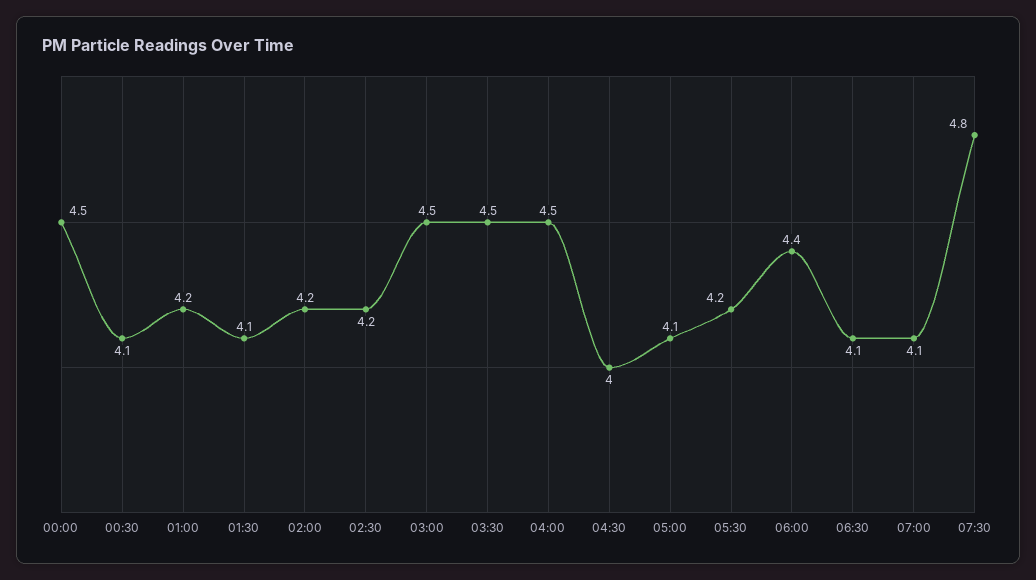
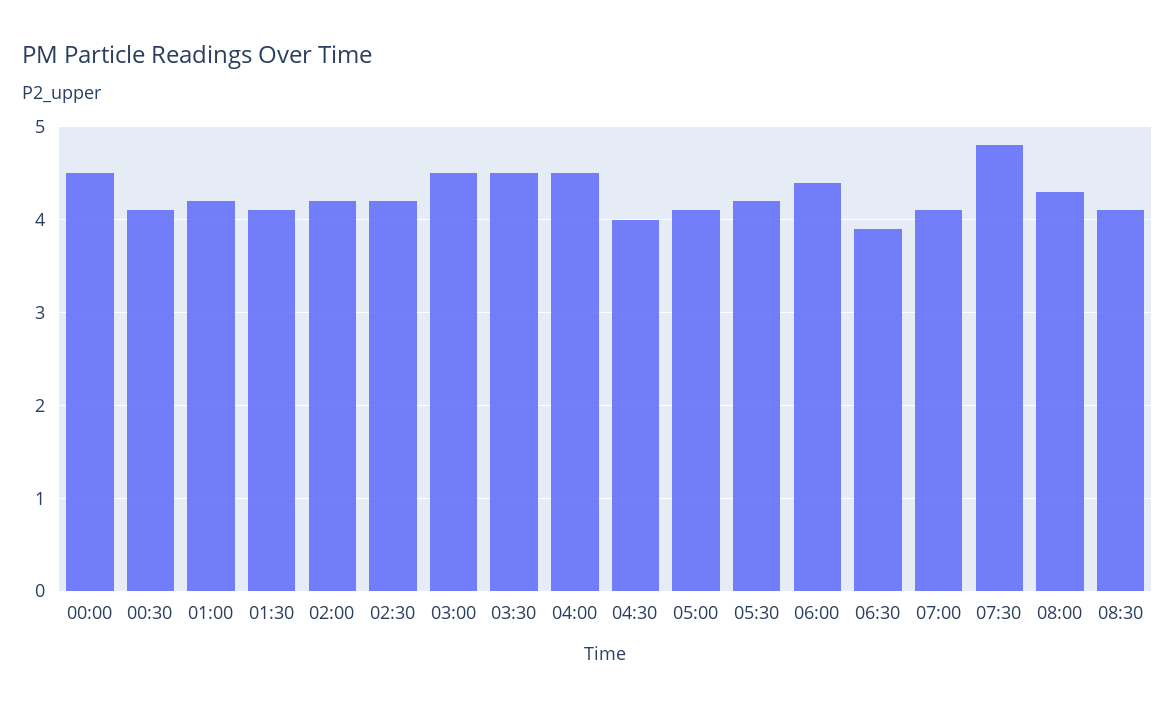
06:30: 4.1 -> 3.9
08:00: none -> 4.3
08:30: none -> 4.1

